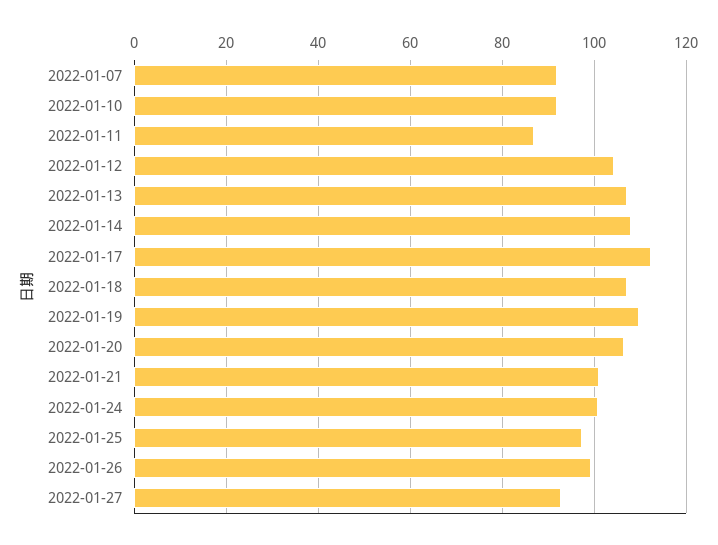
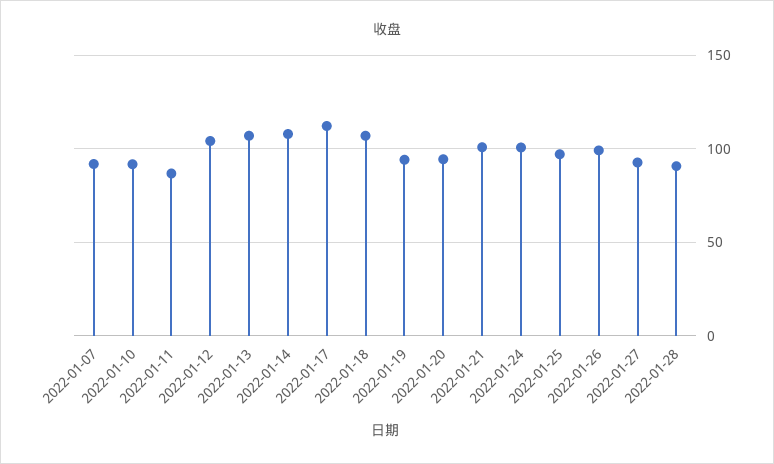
2022-01-19: 110 -> 95
2022-01-20: 106 -> 95
2022-01-28: none -> 90

